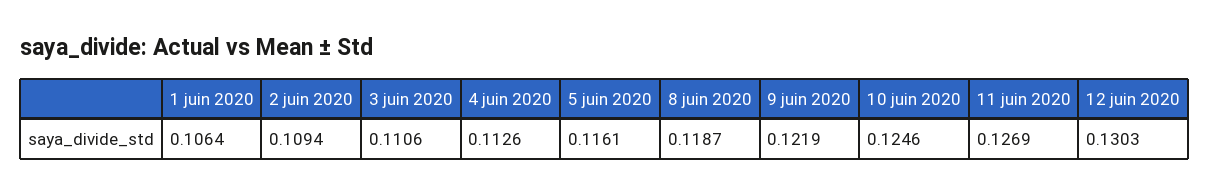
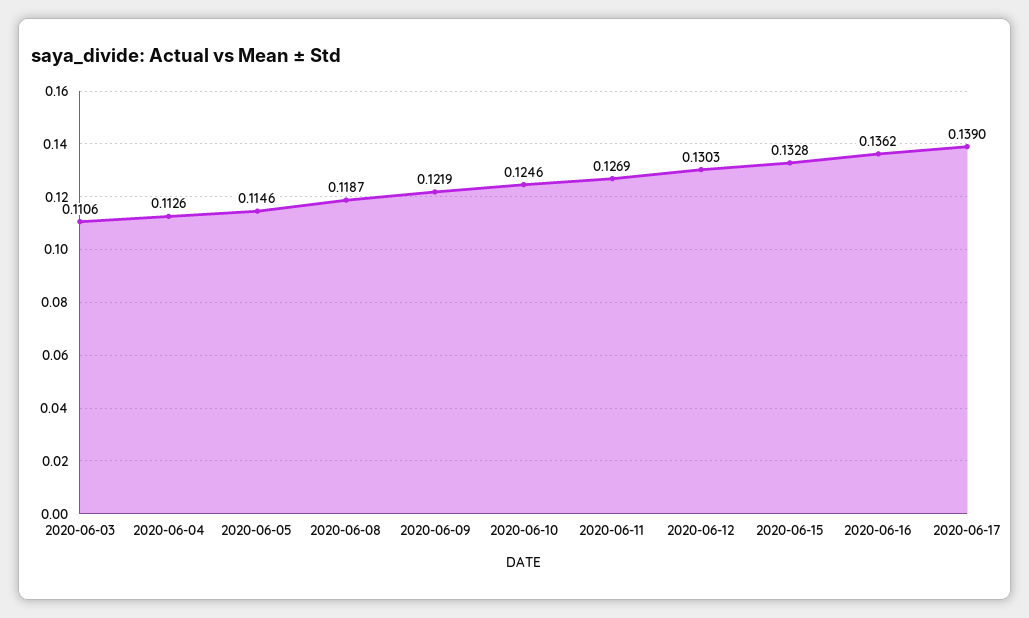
1 juin 2020: 0.1064 -> none
2 juin 2020: 0.1094 -> none
5 juin 2020: 0.1161 -> 0.1146
2020-06-15: none -> 0.1328
2020-06-16: none -> 0.1362
2020-06-17: none -> 0.139

